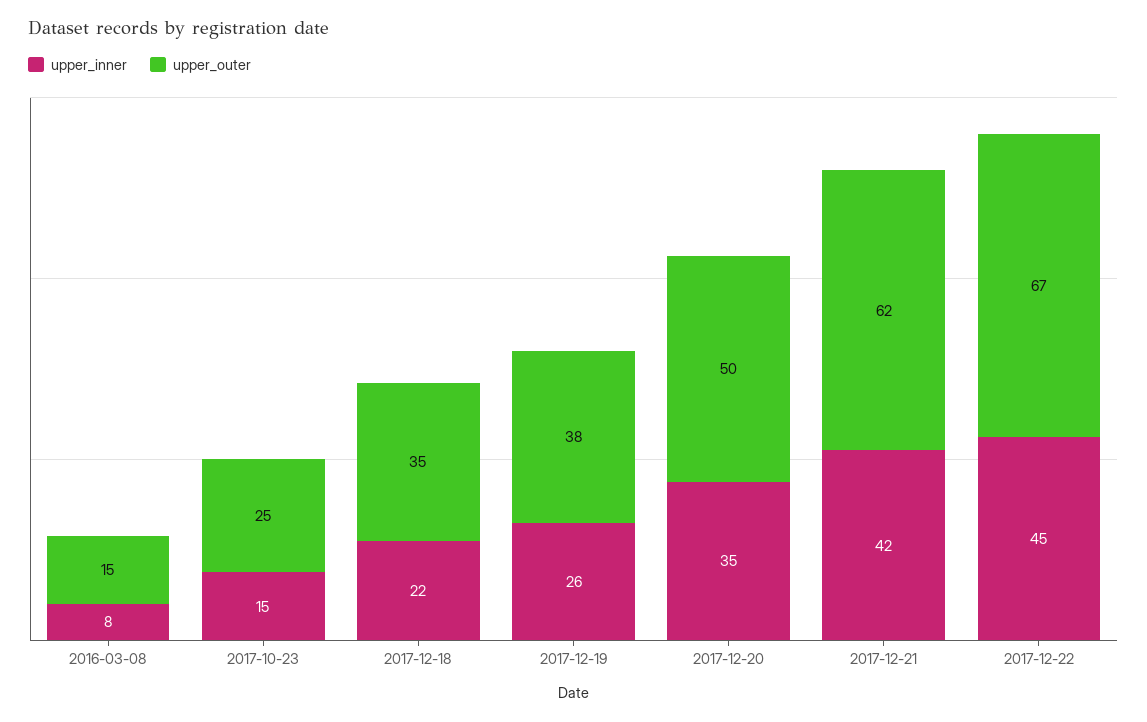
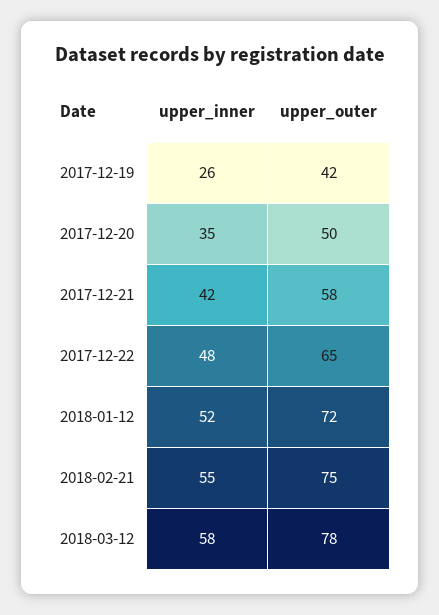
upper_inner, 2016-03-08: 8 -> none
upper_outer, 2016-03-08: 15 -> none
upper_inner, 2017-10-23: 15 -> none
upper_outer, 2017-10-23: 25 -> none
upper_inner, 2017-12-18: 22 -> none
upper_outer, 2017-12-18: 35 -> none
upper_outer, 2017-12-19: 38 -> 42
upper_outer, 2017-12-21: 62 -> 58
upper_inner, 2017-12-22: 45 -> 48
upper_outer, 2017-12-22: 67 -> 65
upper_inner, 2018-01-12: none -> 52
upper_outer, 2018-01-12: none -> 72
upper_inner, 2018-02-21: none -> 55
upper_outer, 2018-02-21: none -> 75
upper_inner, 2018-03-12: none -> 58
upper_outer, 2018-03-12: none -> 78

